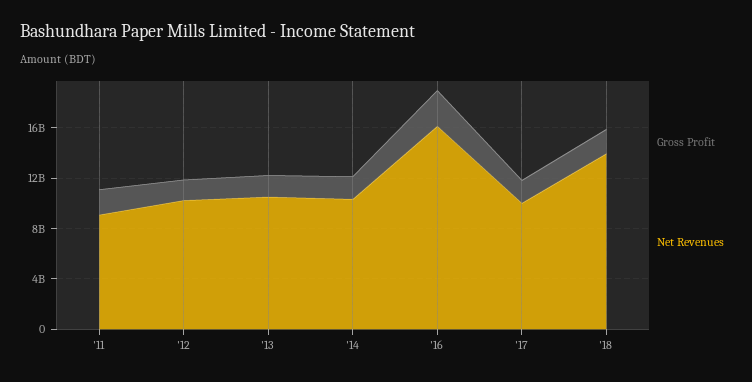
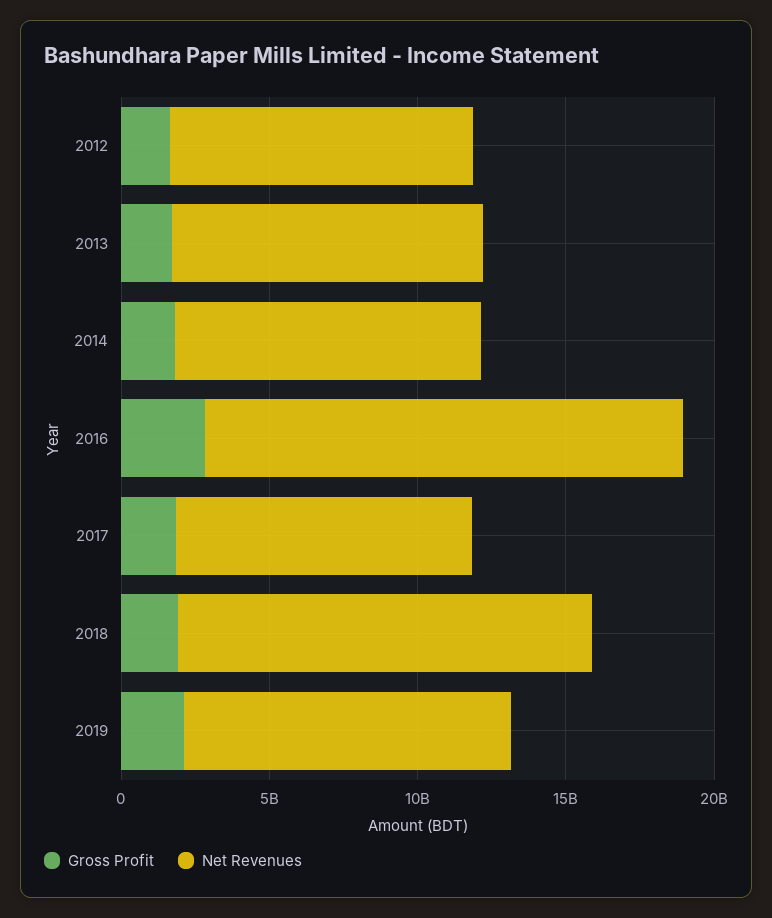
Gross Profit, '11: 2000000000 -> none
Net Revenues, '11: 9000000000 -> none
Gross Profit, 2019: none -> 2000000000
Net Revenues, 2019: none -> 11000000000

